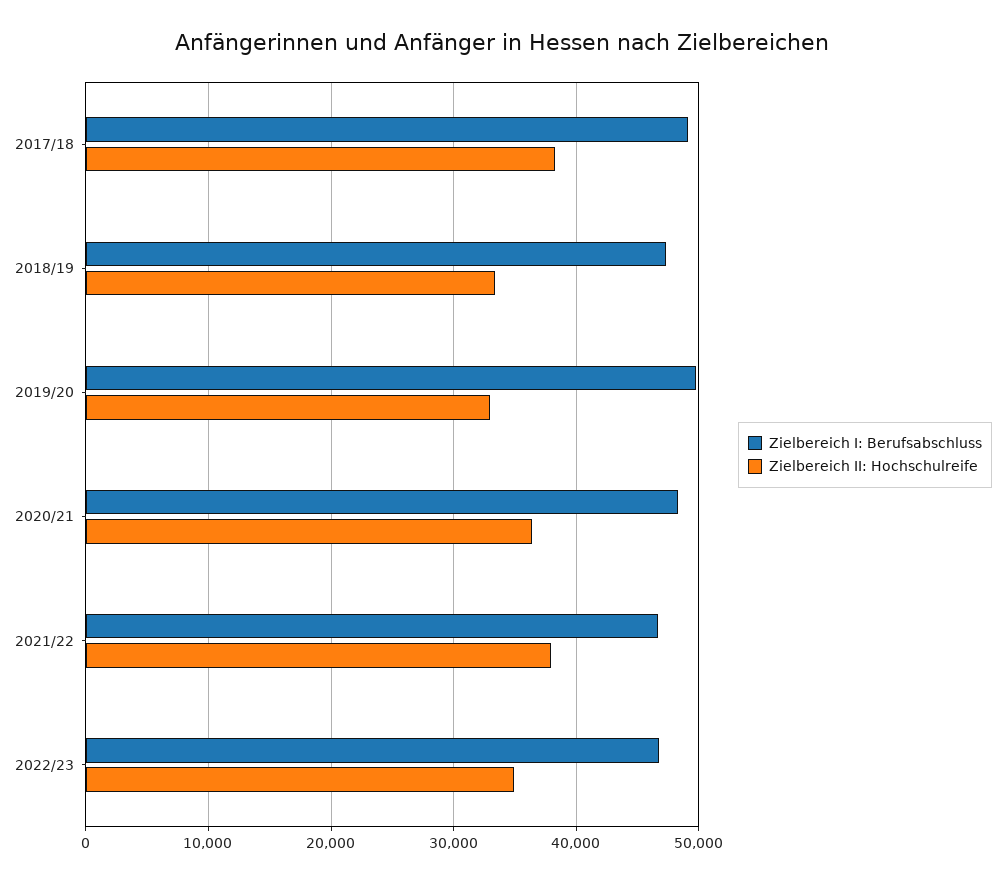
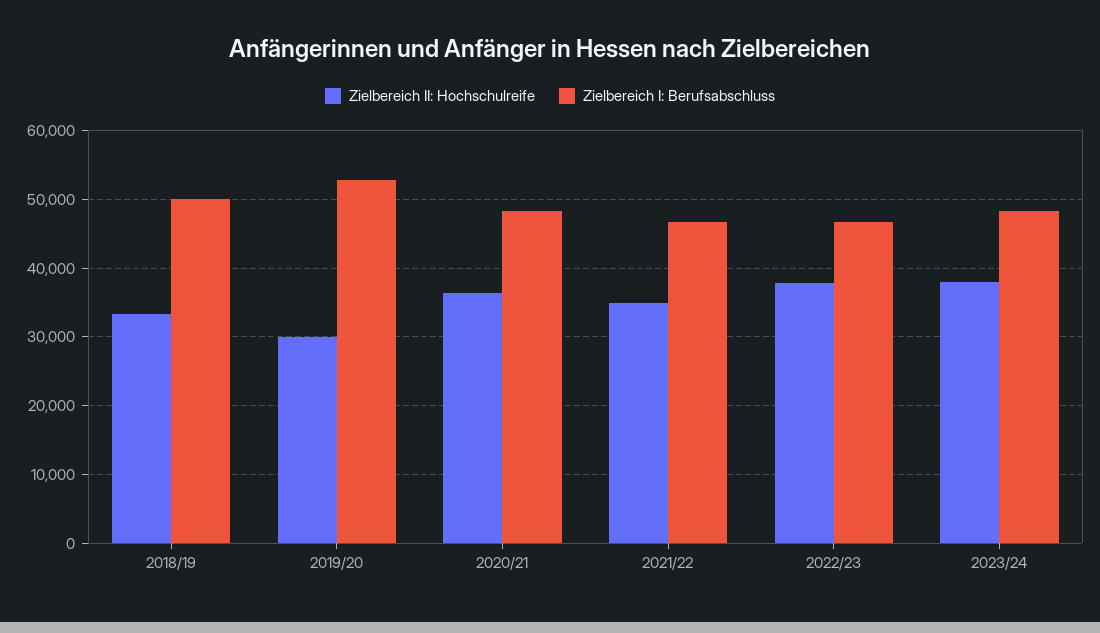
Zielbereich I: Berufsabschluss, 2017/18: 49000 -> none
Zielbereich II: Hochschulreife, 2017/18: 38000 -> none
Zielbereich I: Berufsabschluss, 2018/19: 47000 -> 50000
Zielbereich I: Berufsabschluss, 2019/20: 50000 -> 53000
Zielbereich II: Hochschulreife, 2019/20: 33000 -> 30000
Zielbereich II: Hochschulreife, 2021/22: 38000 -> 35000
Zielbereich II: Hochschulreife, 2022/23: 35000 -> 38000
Zielbereich II: Hochschulreife, 2023/24: none -> 38000
Zielbereich I: Berufsabschluss, 2023/24: none -> 48000

